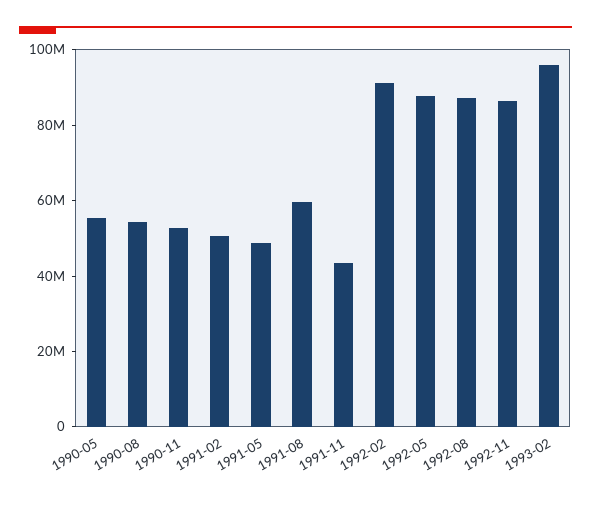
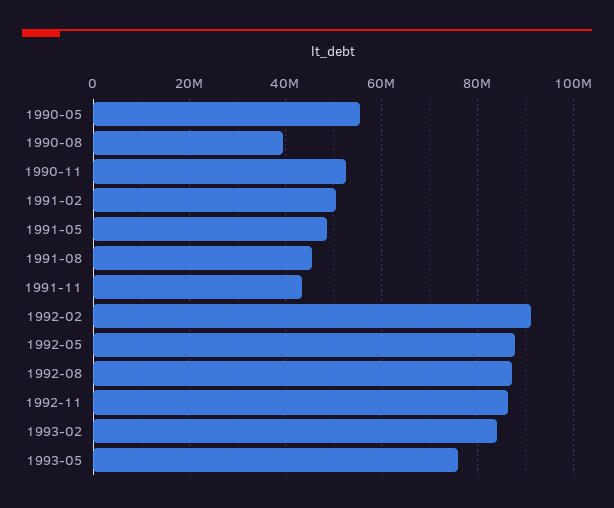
1990-08: 55000000 -> 40000000
1991-08: 60000000 -> 46000000
1993-02: 95000000 -> 84000000
1993-05: none -> 76000000

